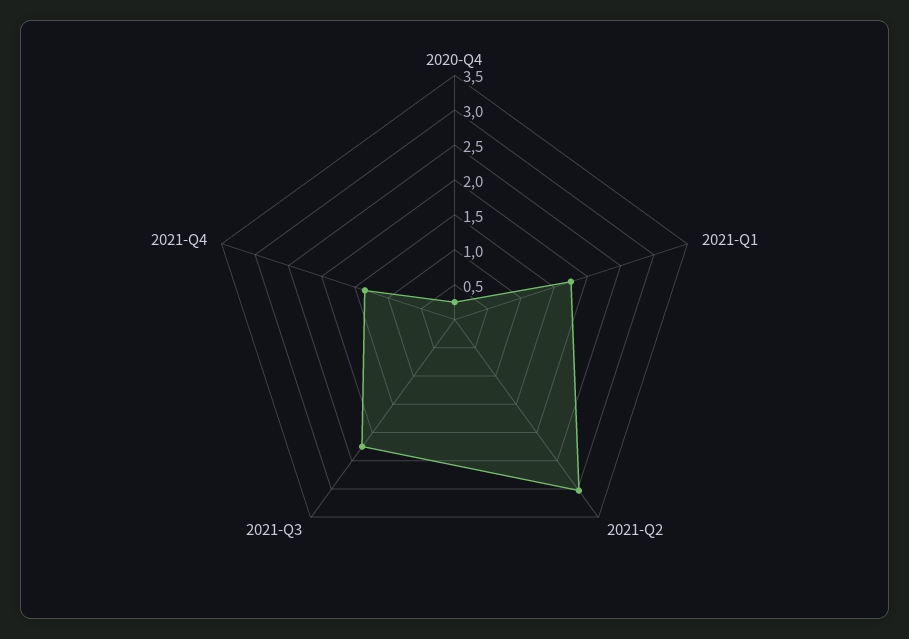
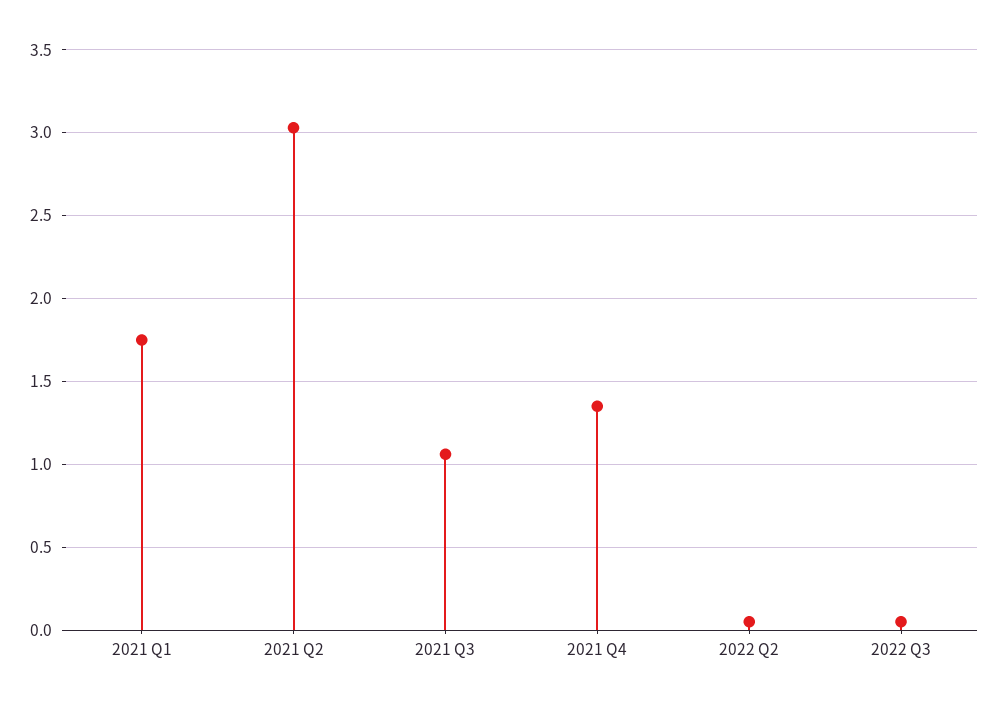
2020-Q4: 0.25 -> none
2021-Q3: 2.25 -> 1.05
2022 Q2: none -> 0.05
2022 Q3: none -> 0.05

